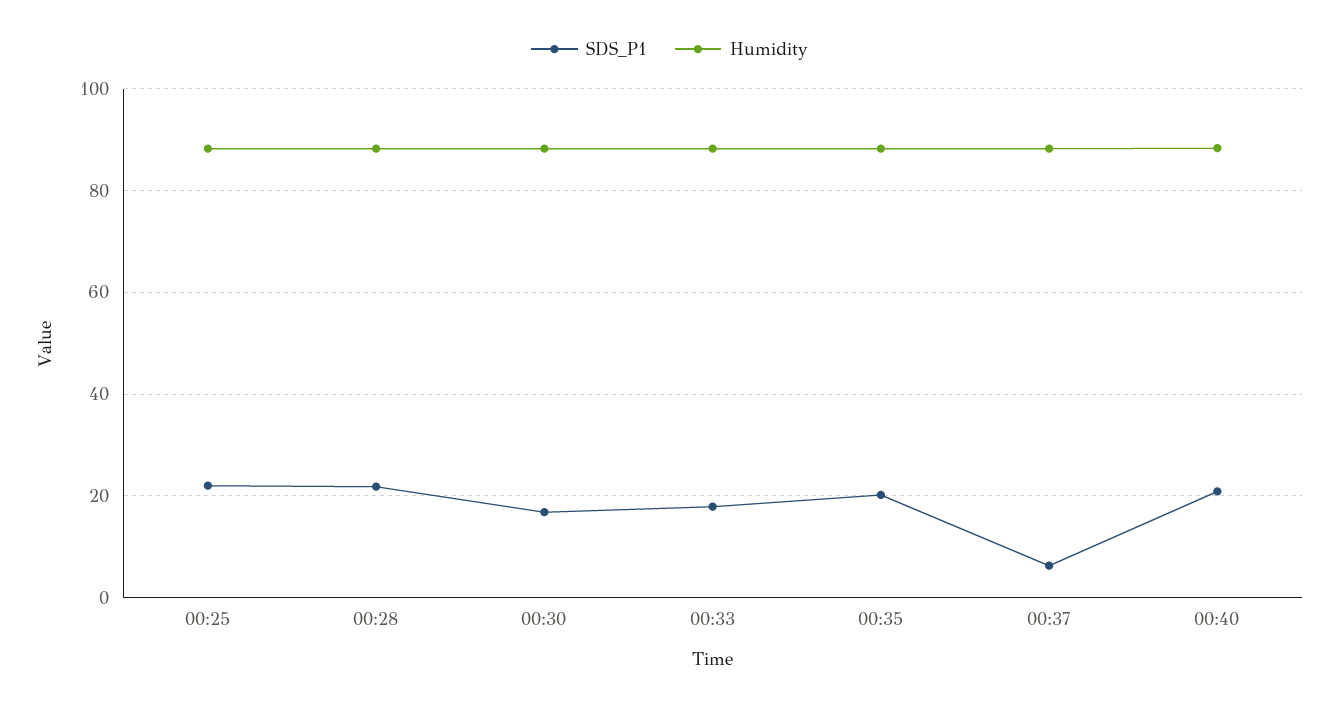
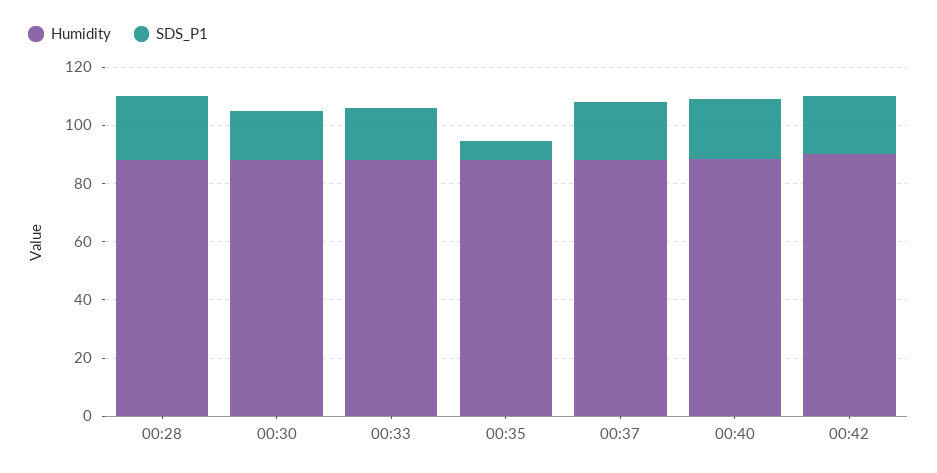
SDS_P1, 00:25: 22 -> none
Humidity, 00:25: 88 -> none
SDS_P1, 00:35: 20 -> 5
SDS_P1, 00:37: 6 -> 20
Humidity, 00:42: none -> 90
SDS_P1, 00:42: none -> 20

